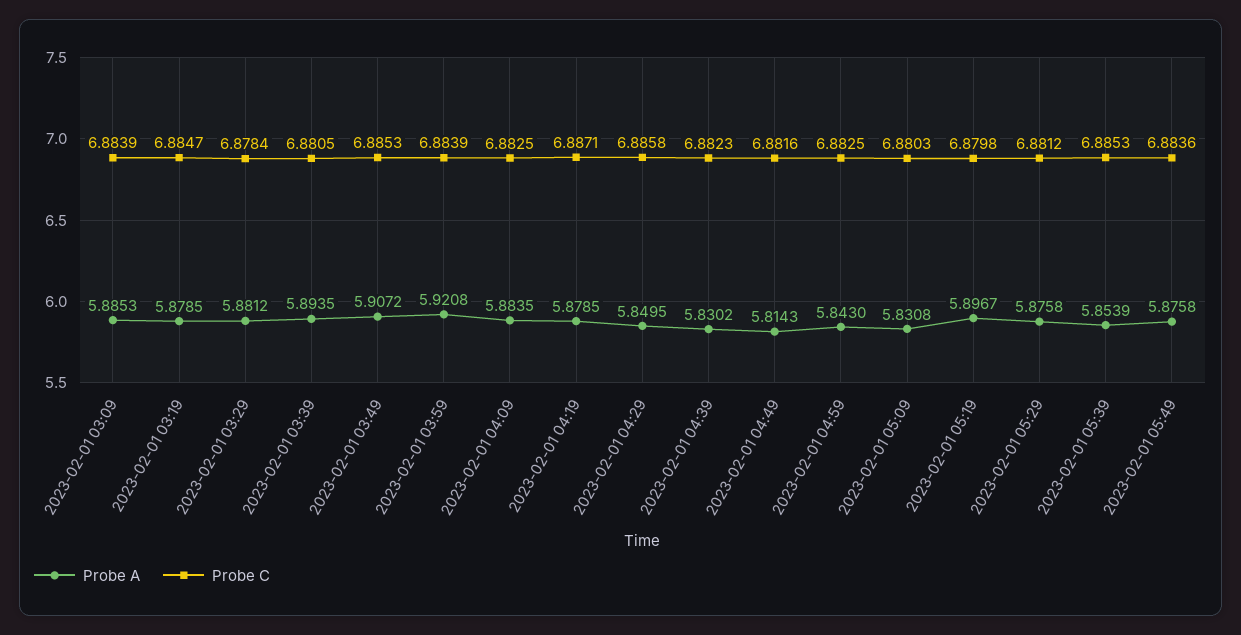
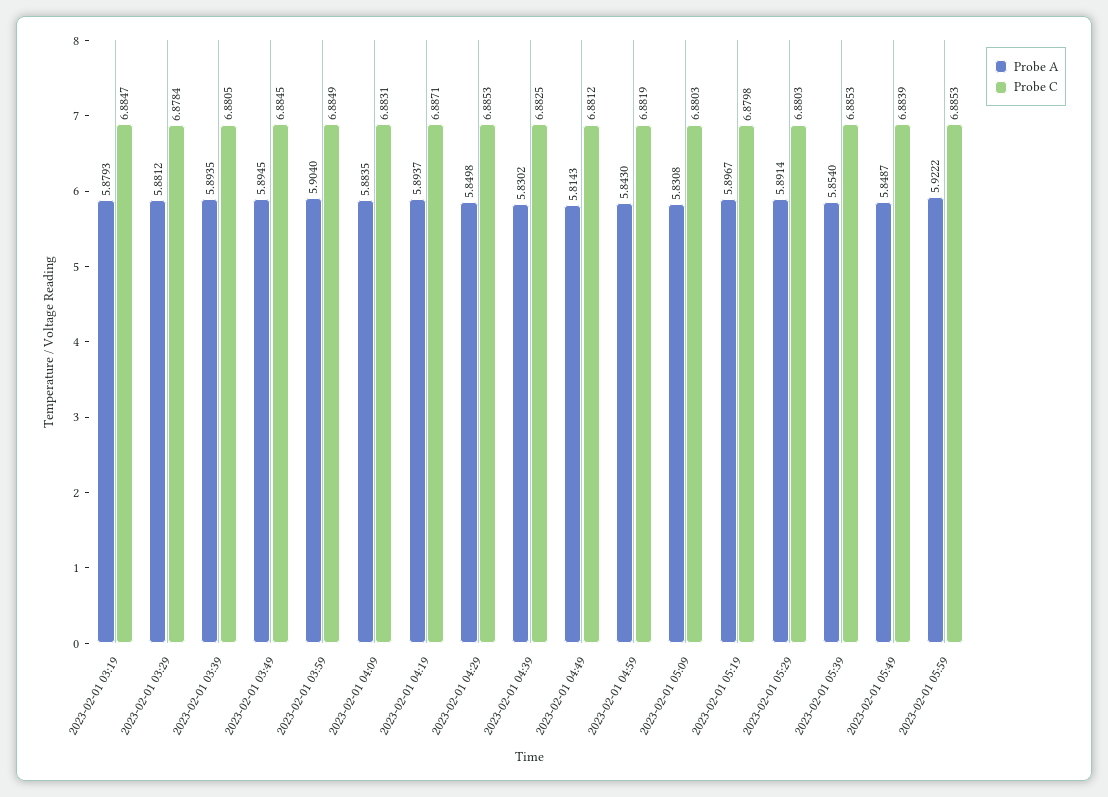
Probe A, 2023-02-01 03:09: 5.8853 -> none
Probe C, 2023-02-01 03:09: 6.8839 -> none
Probe A, 2023-02-01 03:19: 5.8785 -> 5.8793
Probe A, 2023-02-01 03:49: 5.9072 -> 5.8945
Probe C, 2023-02-01 03:49: 6.8853 -> 6.8845
Probe A, 2023-02-01 03:59: 5.9208 -> 5.904
Probe C, 2023-02-01 03:59: 6.8839 -> 6.8849
Probe C, 2023-02-01 04:09: 6.8825 -> 6.8831
Probe A, 2023-02-01 04:19: 5.8785 -> 5.8937
Probe A, 2023-02-01 04:29: 5.8495 -> 5.8498
Probe C, 2023-02-01 04:29: 6.8858 -> 6.8853
Probe C, 2023-02-01 04:39: 6.8823 -> 6.8825
Probe C, 2023-02-01 04:49: 6.8816 -> 6.8812
Probe C, 2023-02-01 04:59: 6.8825 -> 6.8819
Probe A, 2023-02-01 05:29: 5.8758 -> 5.8914
Probe C, 2023-02-01 05:29: 6.8812 -> 6.8803
Probe A, 2023-02-01 05:39: 5.8539 -> 5.854
Probe A, 2023-02-01 05:49: 5.8758 -> 5.8487
Probe C, 2023-02-01 05:49: 6.8836 -> 6.8839
Probe A, 2023-02-01 05:59: none -> 5.9222
Probe C, 2023-02-01 05:59: none -> 6.8853

